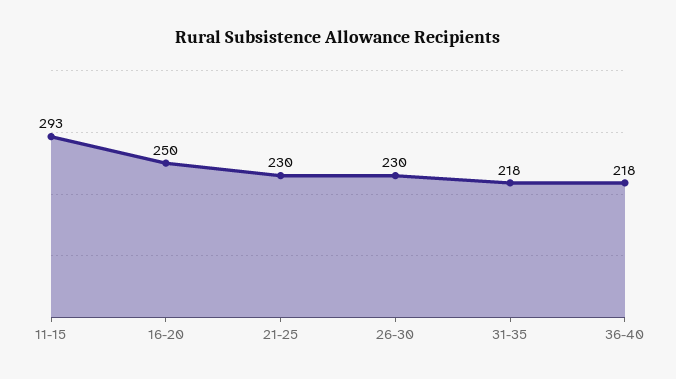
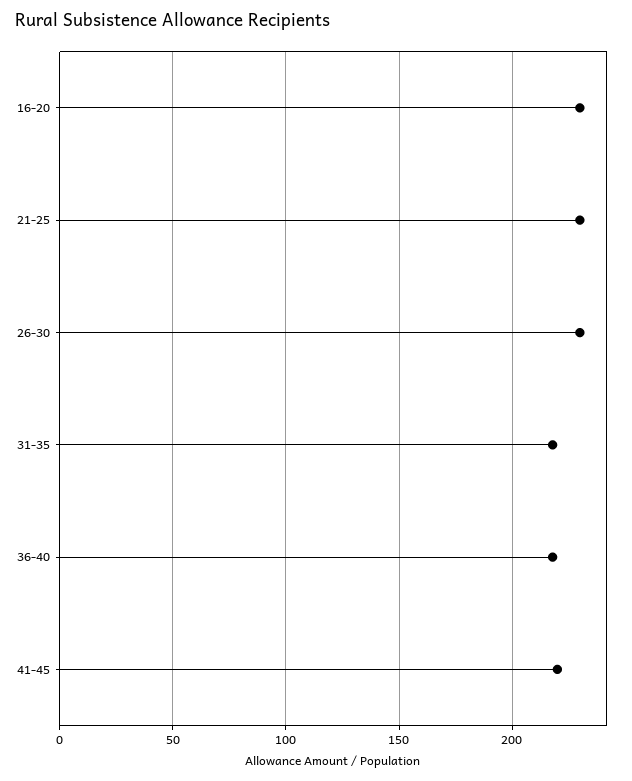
11-15: 293 -> none
16-20: 250 -> 230
41-45: none -> 220

